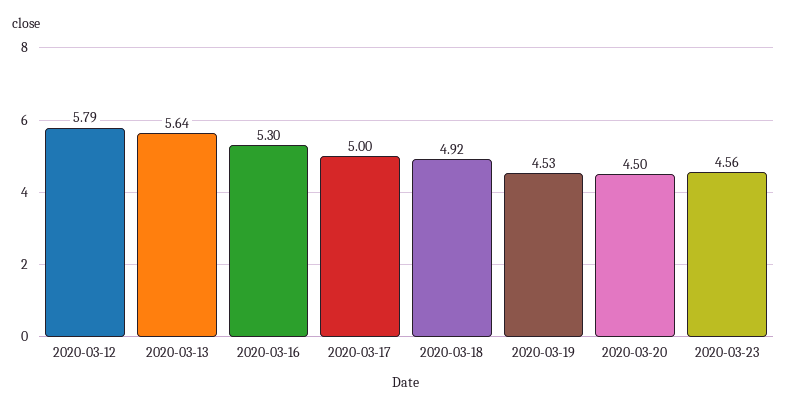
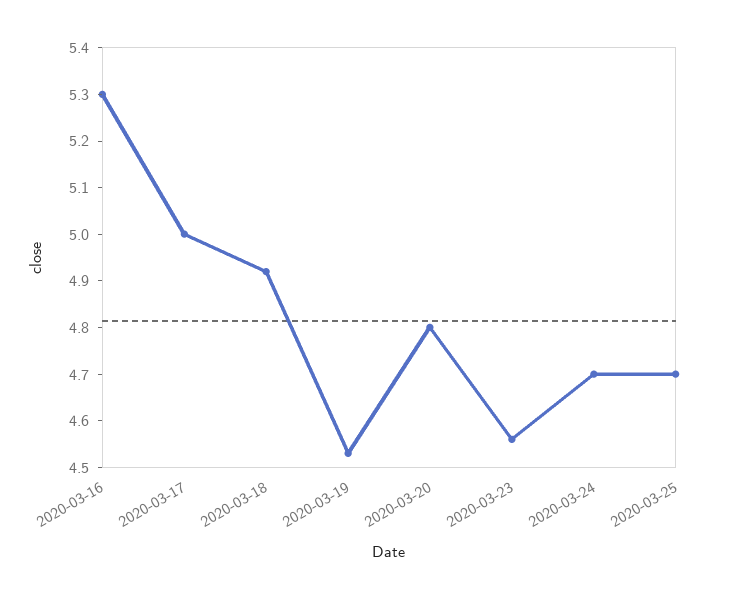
2020-03-12: 5.79 -> none
2020-03-13: 5.64 -> none
2020-03-20: 4.5 -> 4.8
2020-03-24: none -> 4.7
2020-03-25: none -> 4.7

